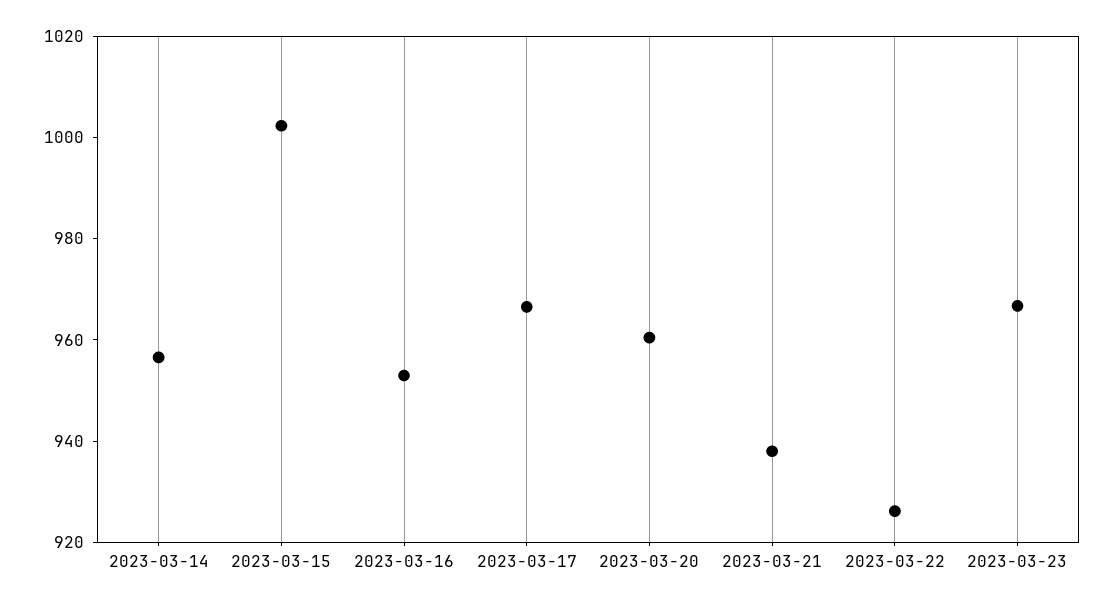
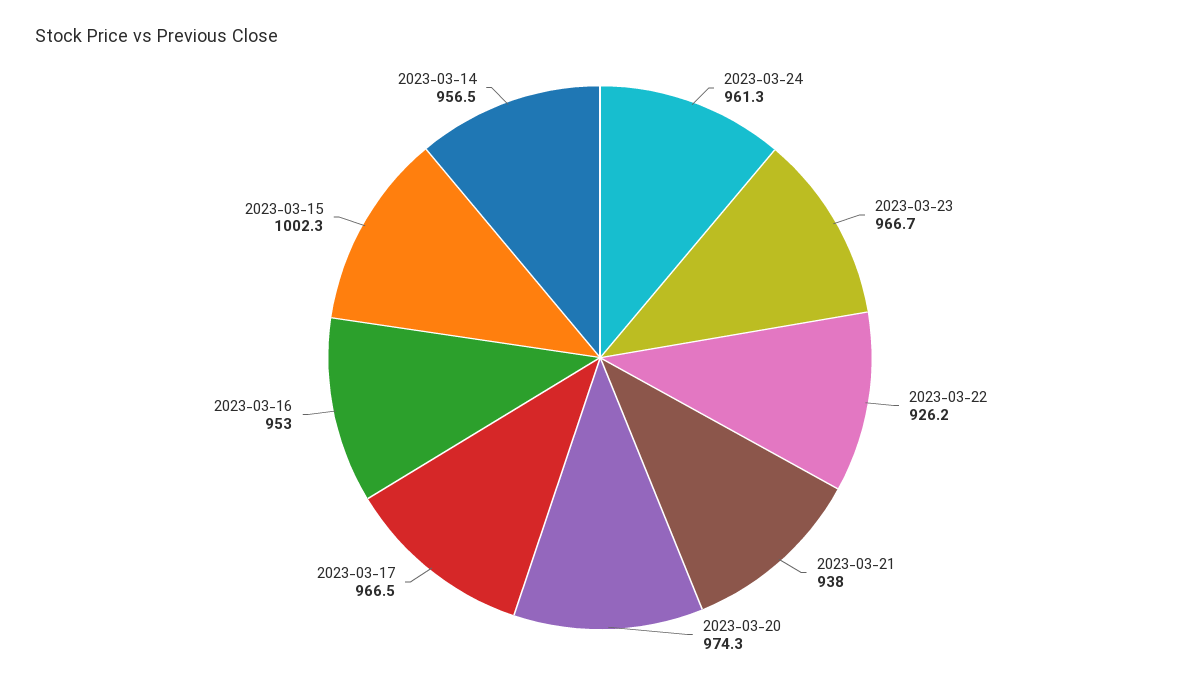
2023-03-20: 960 -> 974.3
2023-03-24: none -> 961.3

